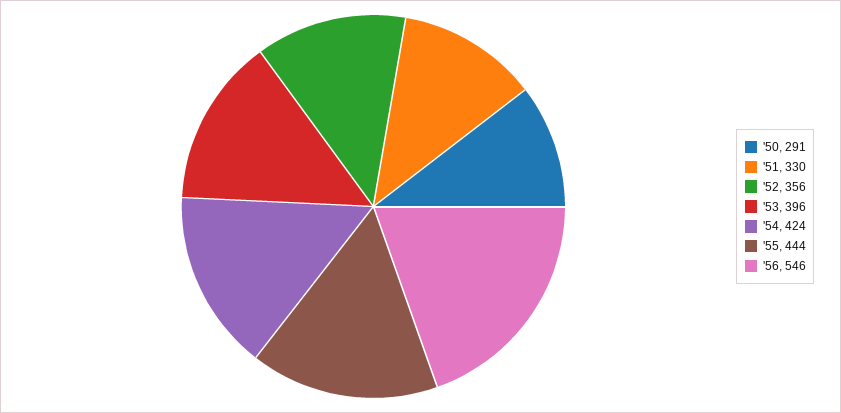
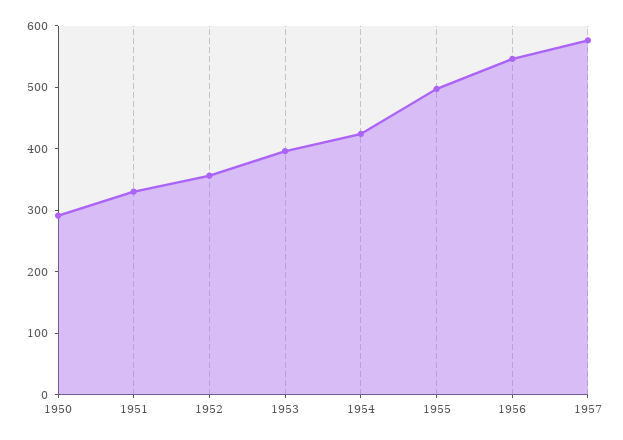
'55: 444 -> 500
1957: none -> 580

